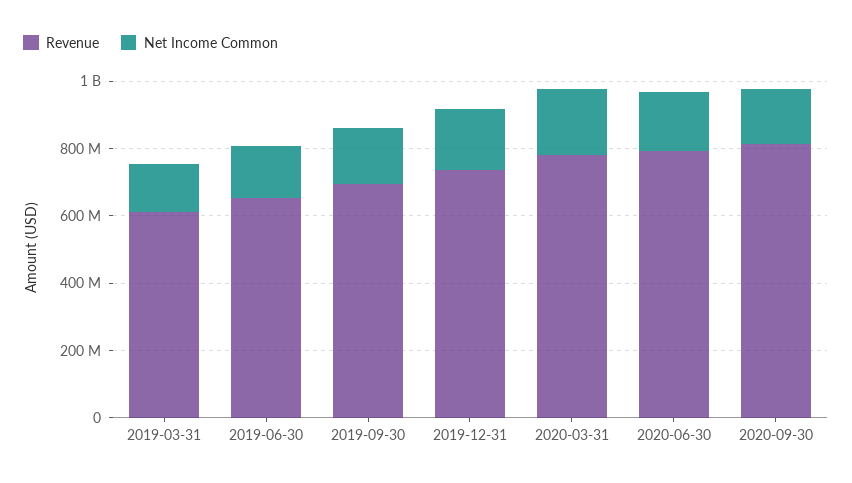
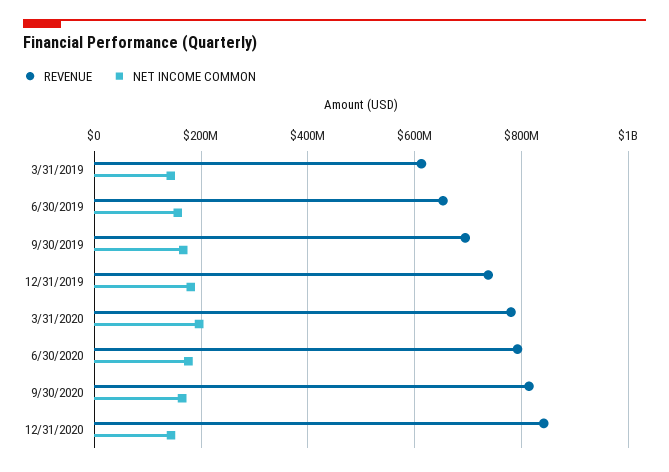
Revenue, 12/31/2020: none -> 840000000
Net Income Common, 12/31/2020: none -> 140000000

